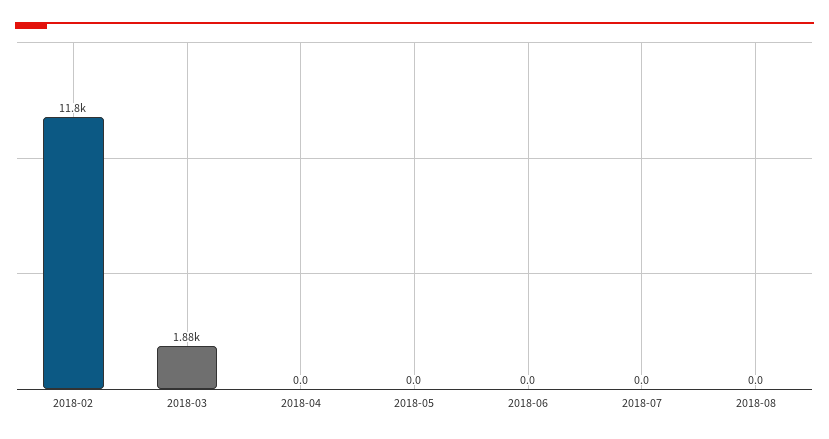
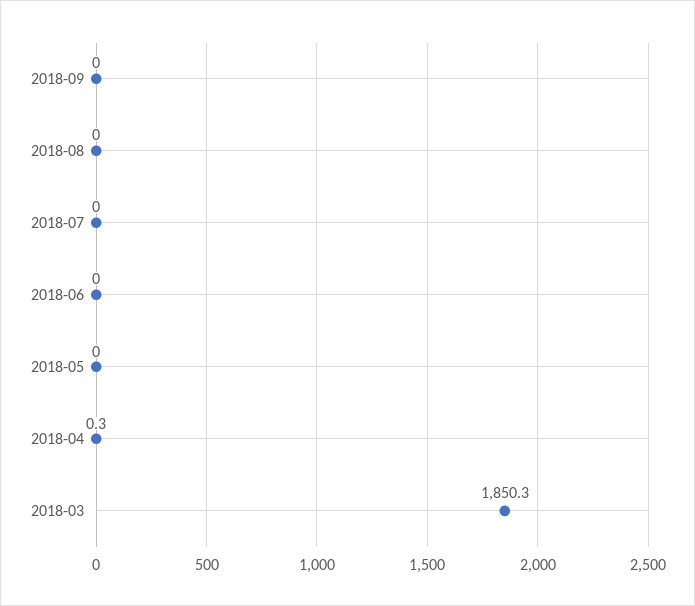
2018-02: 11800 -> none
2018-03: 1880 -> 1850.3
2018-04: 0 -> 0.3
2018-09: none -> 0

